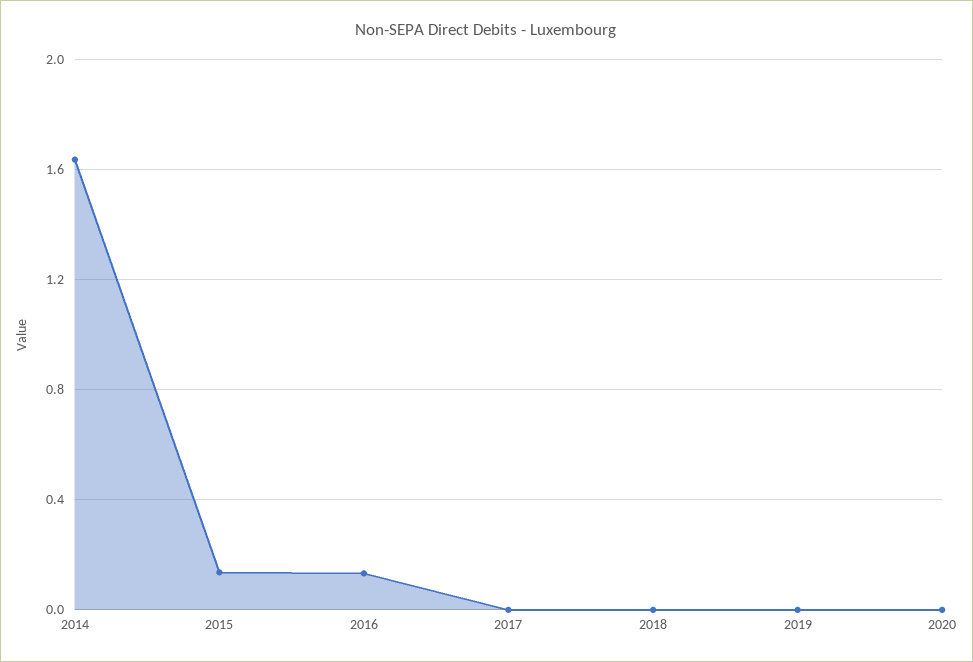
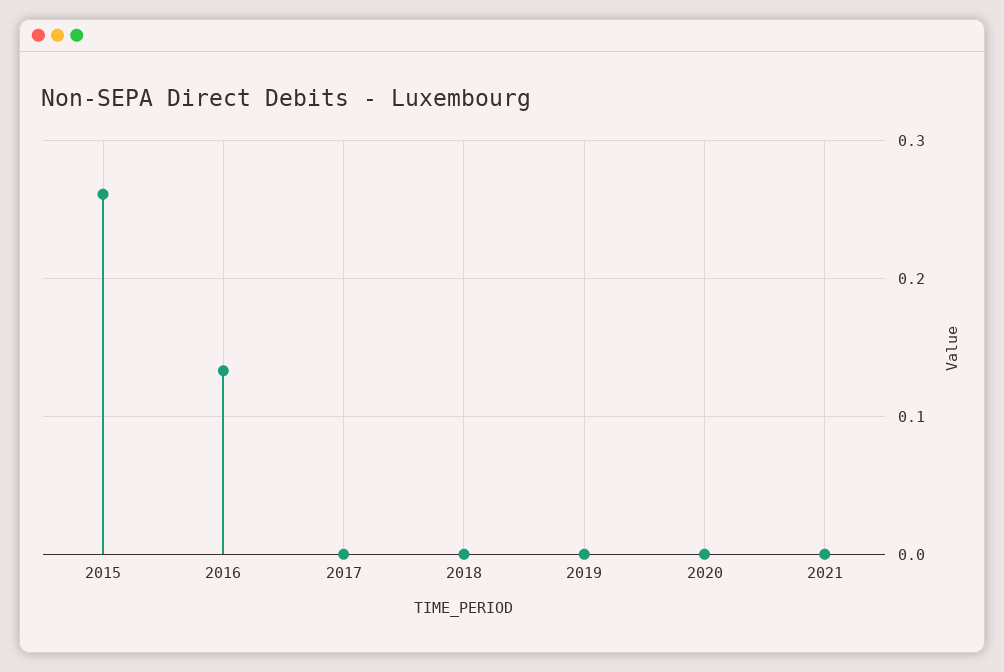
2014: 1.65 -> none
2015: 0.15 -> 0.26
2021: none -> 0

